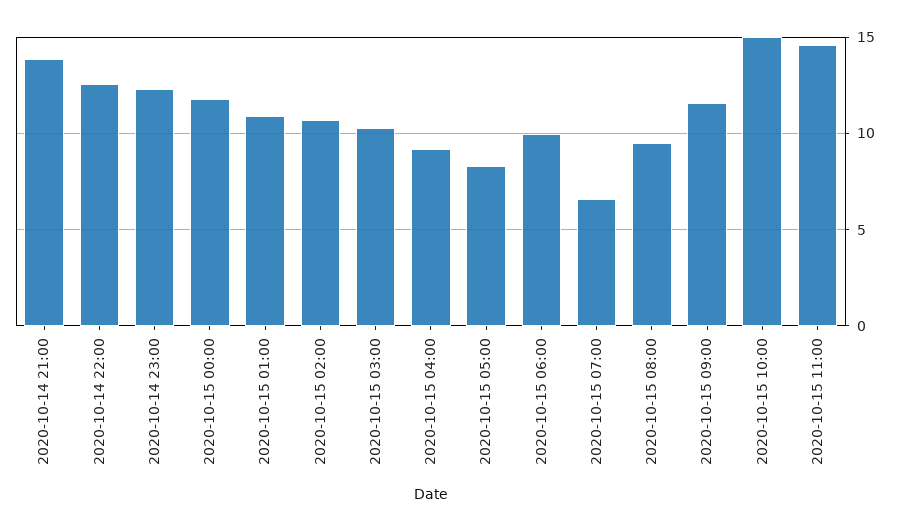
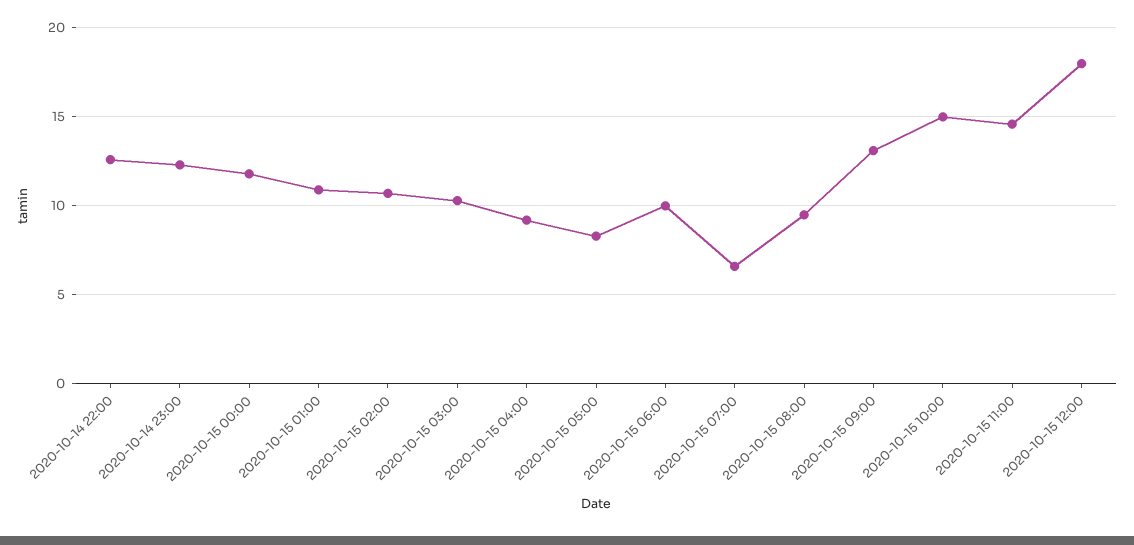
2020-10-14 21:00: 14 -> none
2020-10-15 09:00: 11.5 -> 13
2020-10-15 12:00: none -> 18

